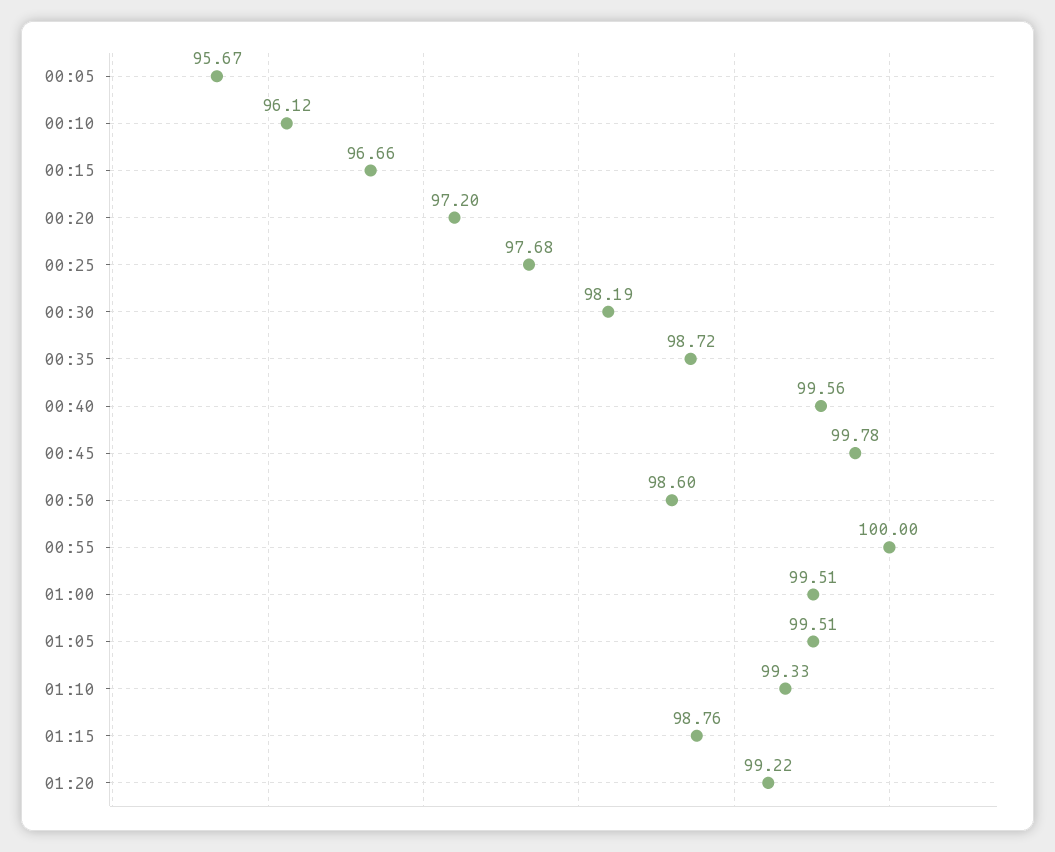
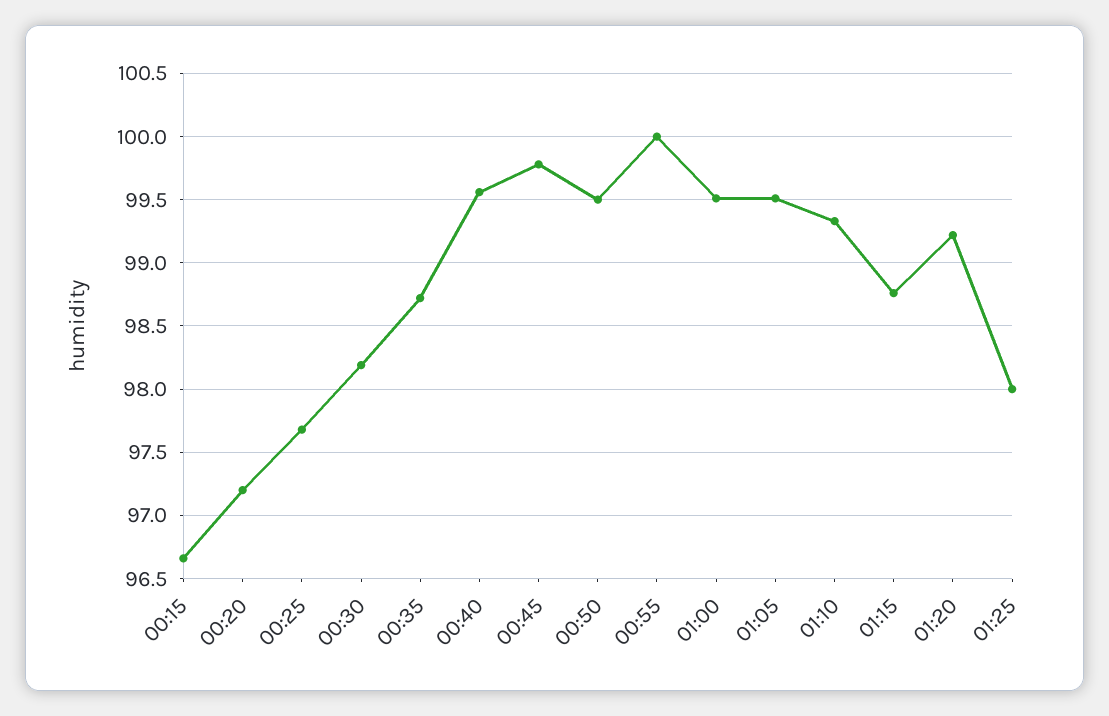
00:05: 95.67 -> none
00:10: 96.12 -> none
00:50: 98.6 -> 99.5
01:25: none -> 98

